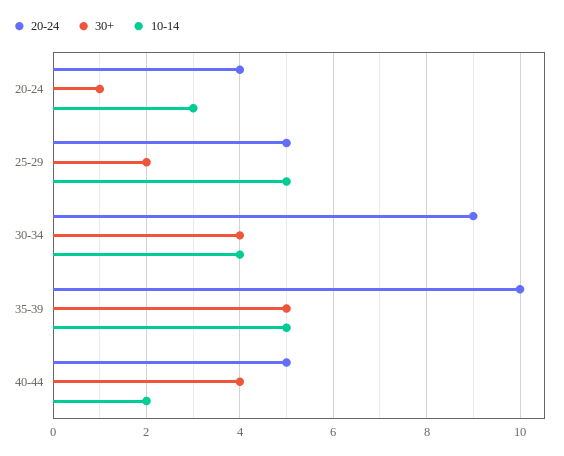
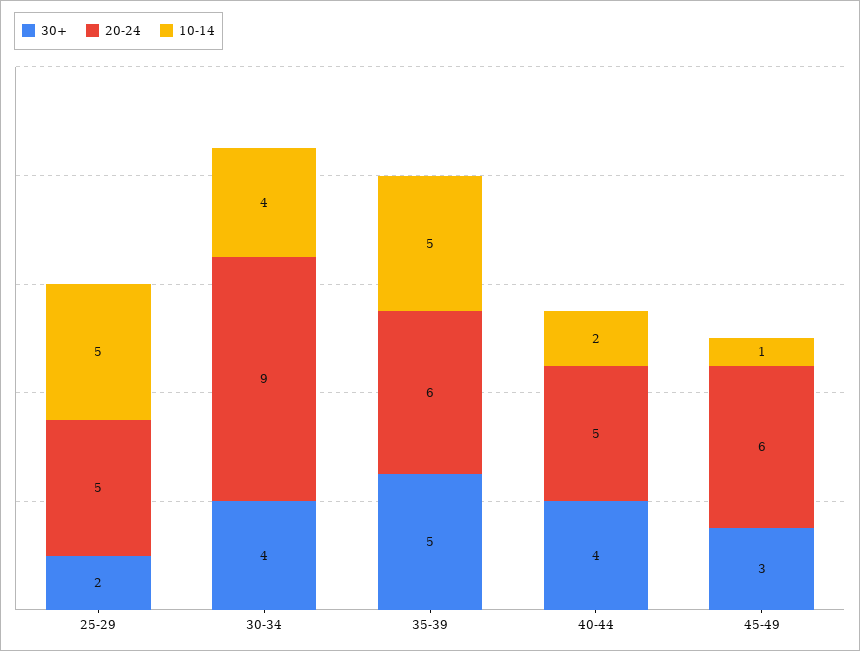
20-24, 20-24: 4 -> none
30+, 20-24: 1 -> none
10-14, 20-24: 3 -> none
20-24, 35-39: 10 -> 6
30+, 45-49: none -> 3
20-24, 45-49: none -> 6
10-14, 45-49: none -> 1

